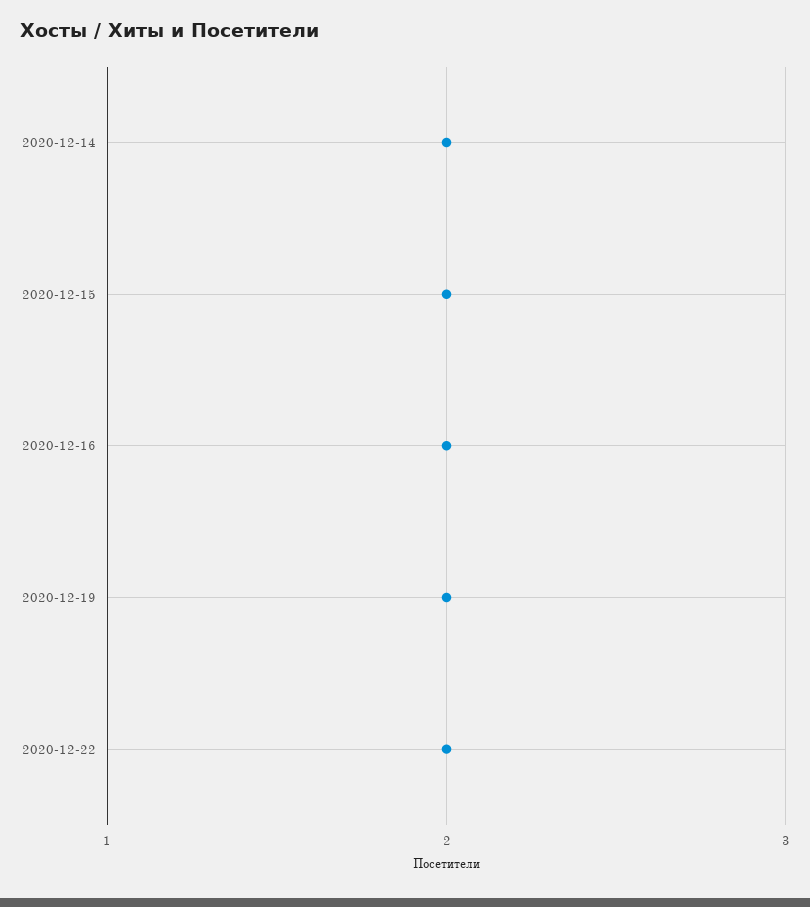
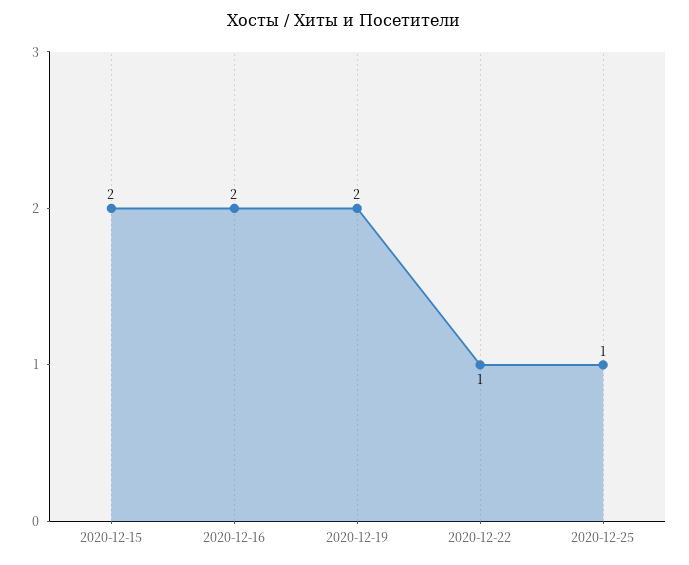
2020-12-14: 2 -> none
2020-12-22: 2 -> 1
2020-12-25: none -> 1

